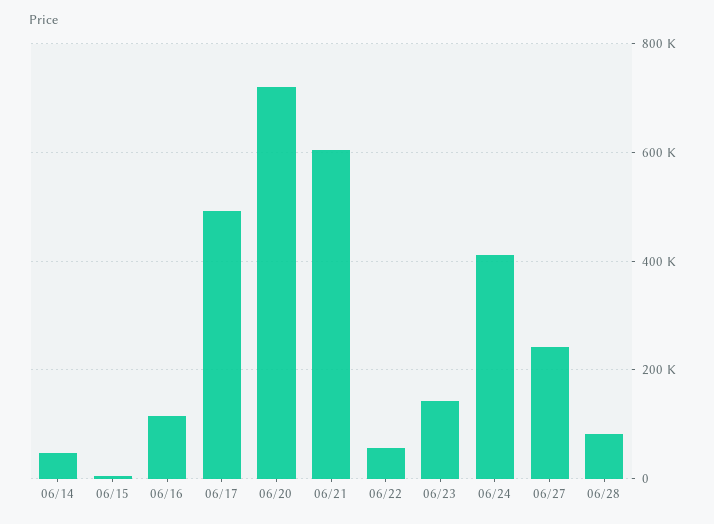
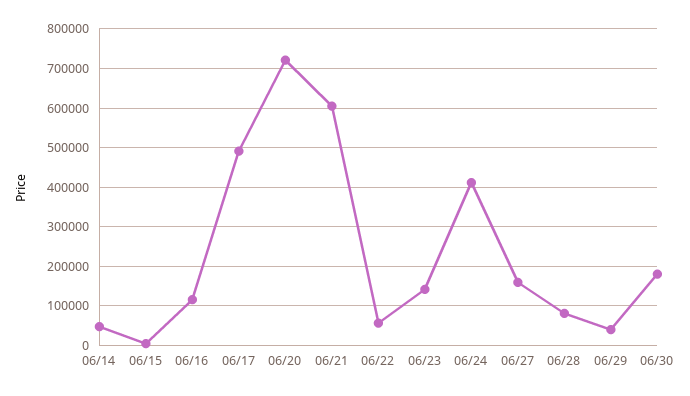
06/27: 240000 -> 160000
06/29: none -> 40000
06/30: none -> 180000

